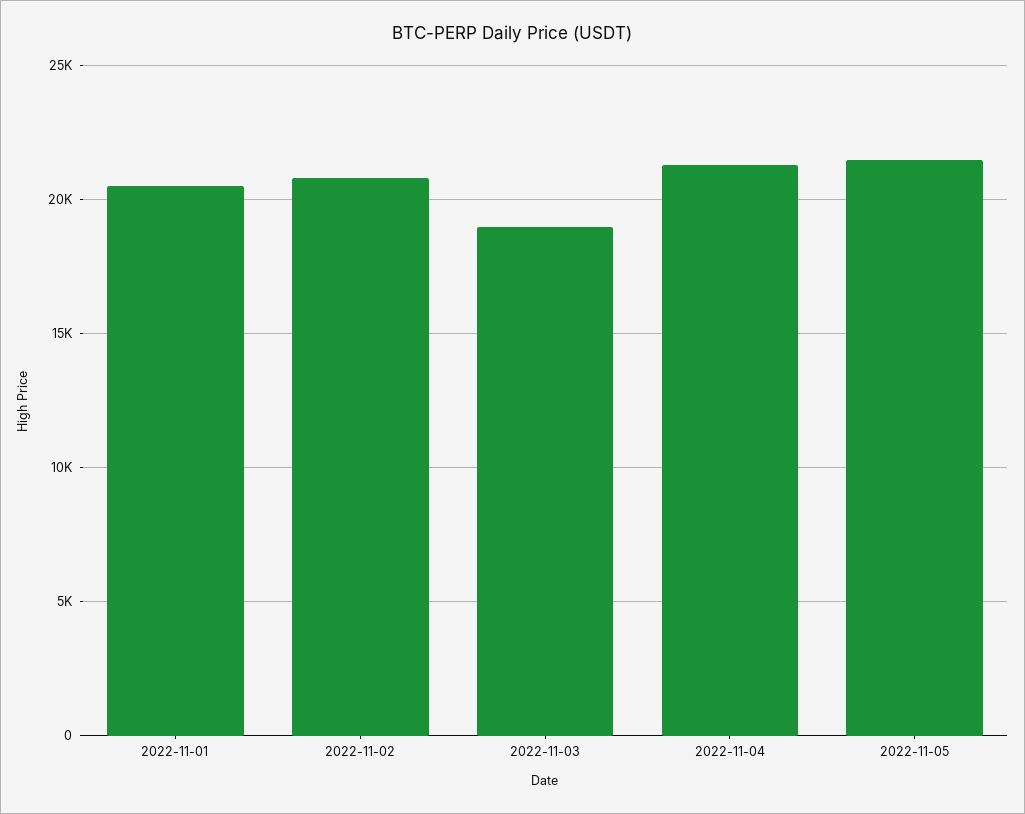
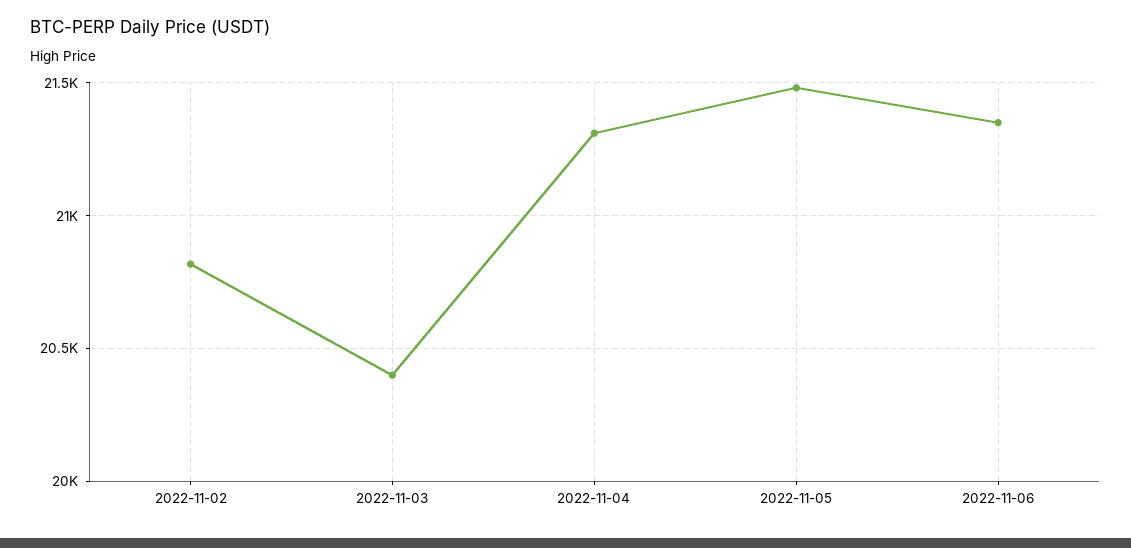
2022-11-01: 20500 -> none
2022-11-03: 19000 -> 20400
2022-11-06: none -> 21350

